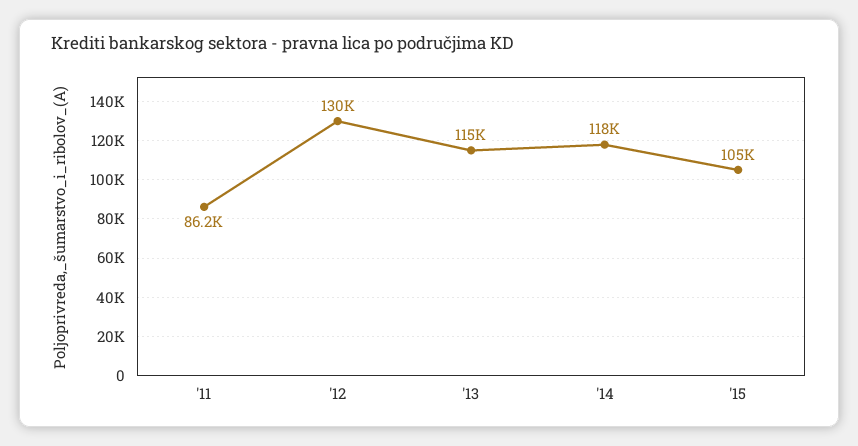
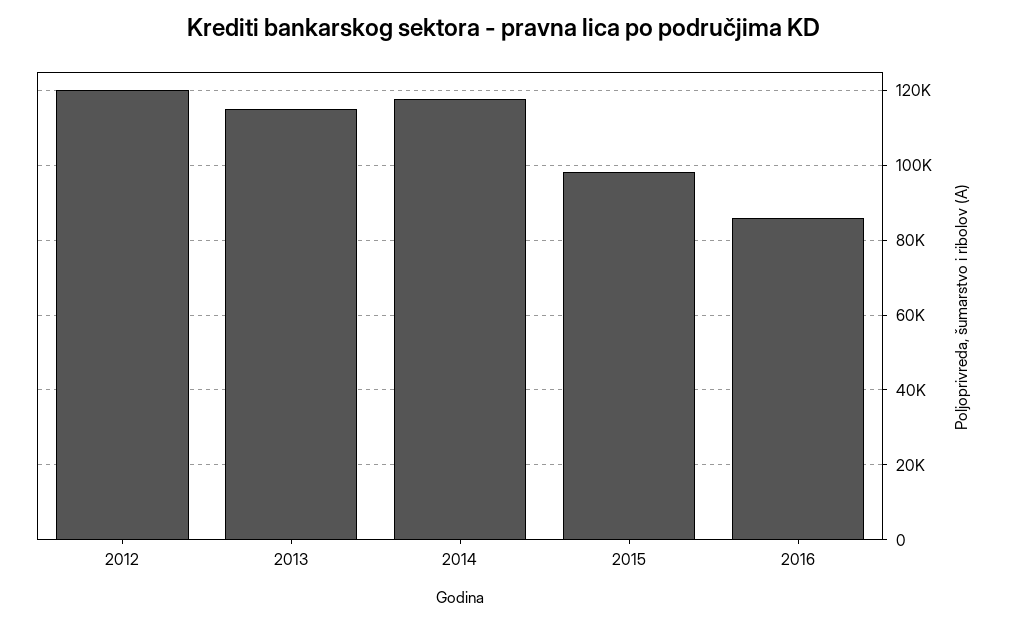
'11: 86200 -> none
'12: 130000 -> 120000
'15: 105000 -> 98000
2016: none -> 86000

